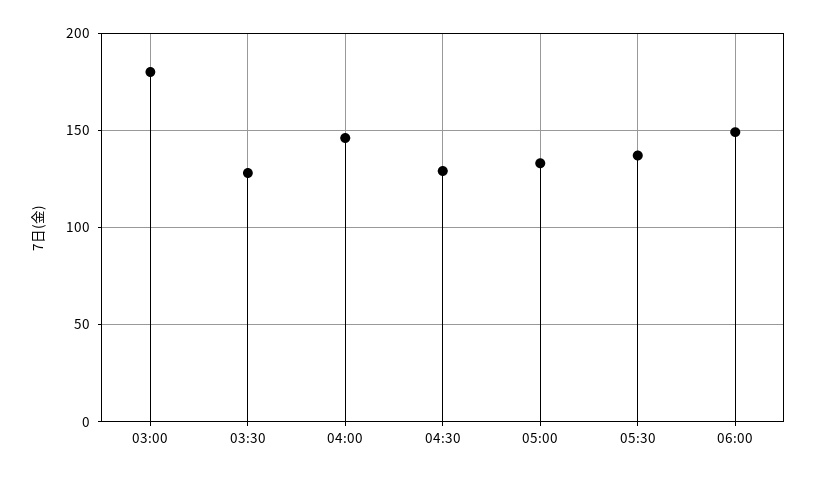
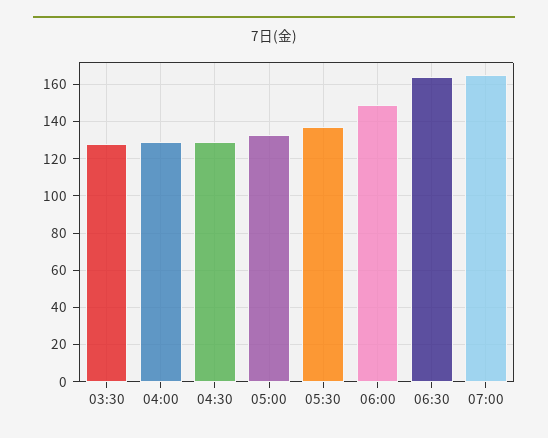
03:00: 180 -> none
04:00: 145 -> 130
06:30: none -> 165
07:00: none -> 165

